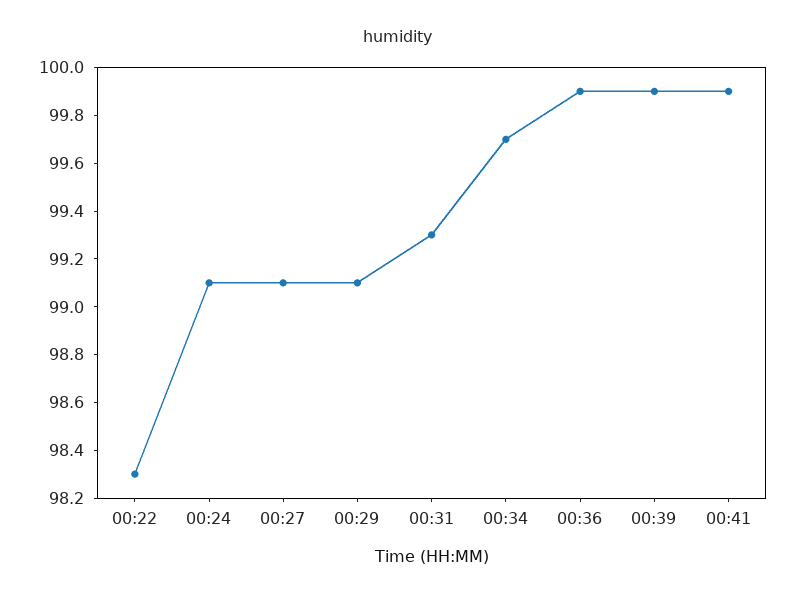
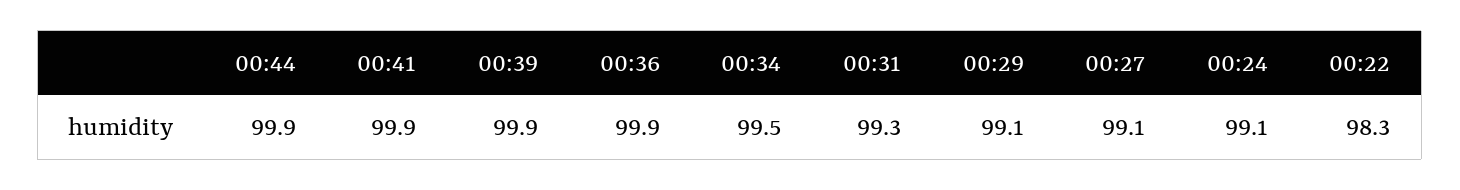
00:34: 99.7 -> 99.5
00:44: none -> 99.9

